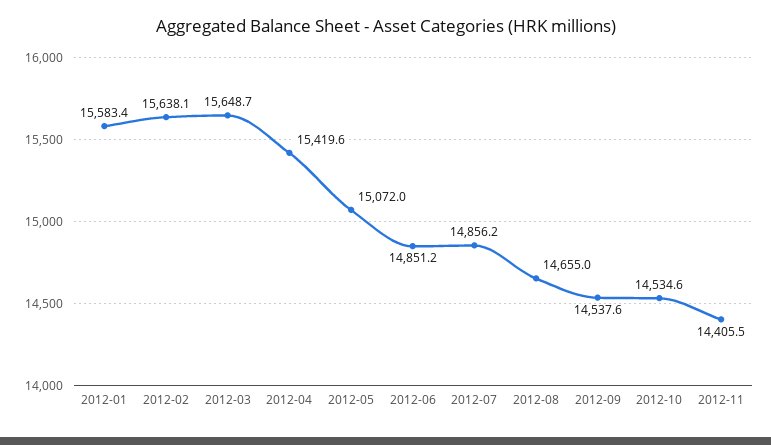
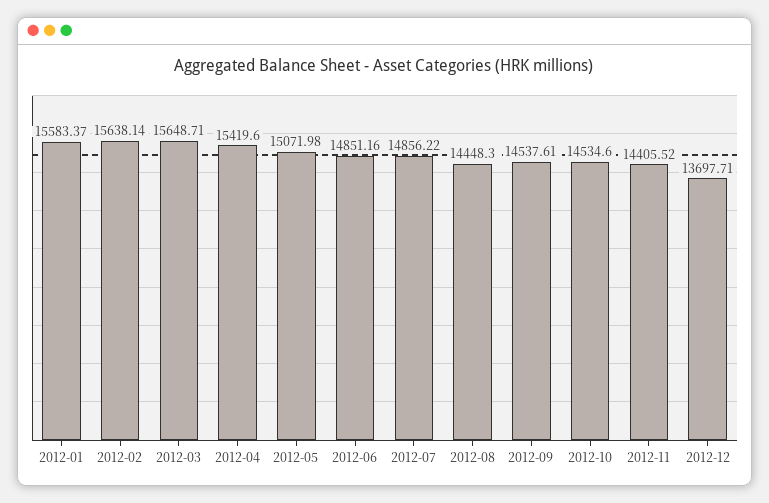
2012-08: 14655 -> 14448.3
2012-12: none -> 13697.71

